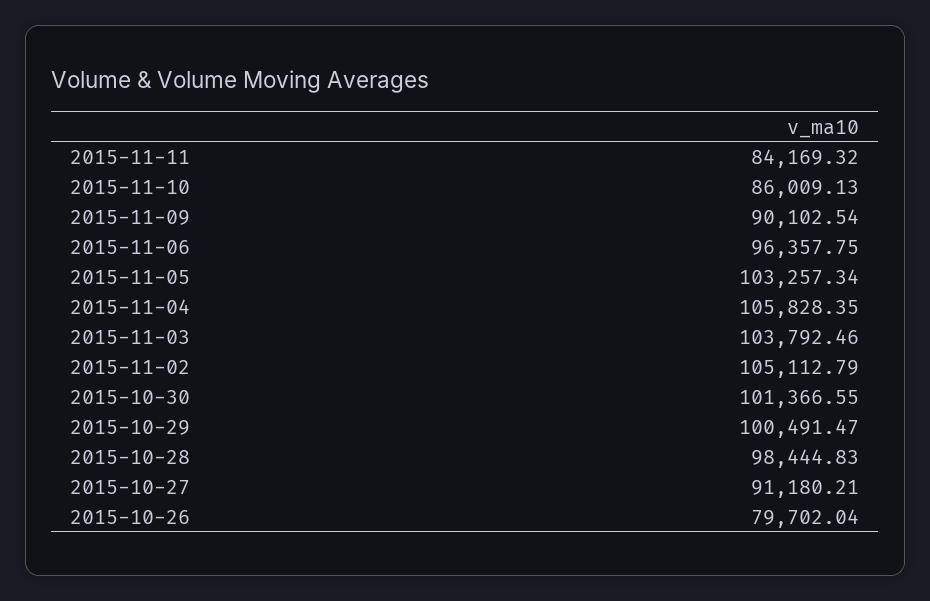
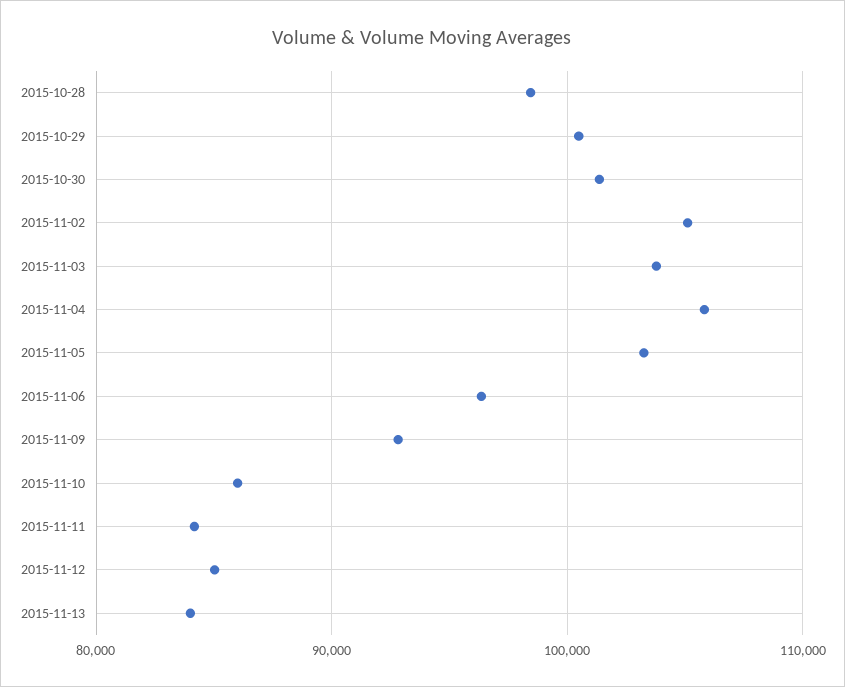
2015-11-09: 90102.54 -> 93000
2015-10-27: 91180.21 -> none
2015-10-26: 79702.04 -> none
2015-11-12: none -> 85000
2015-11-13: none -> 84000

